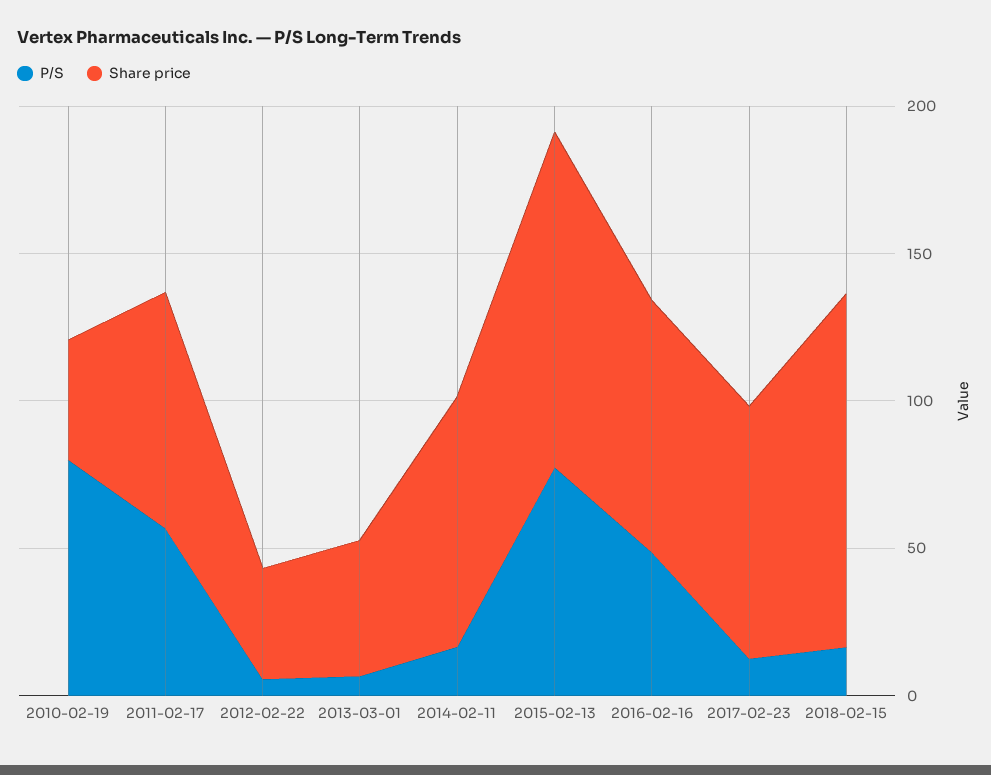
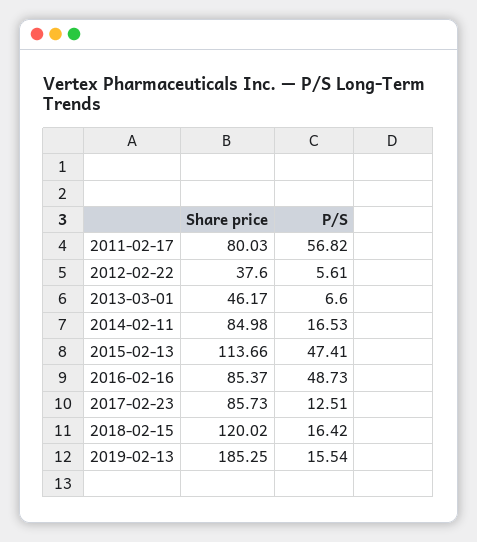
P/S, 2010-02-19: 80 -> none
Share price, 2010-02-19: 40 -> none
P/S, 2015-02-13: 80 -> 47.41
Share price, 2019-02-13: none -> 185.25
P/S, 2019-02-13: none -> 15.54

